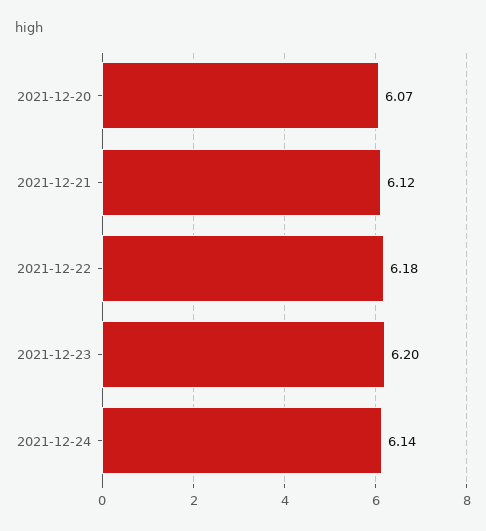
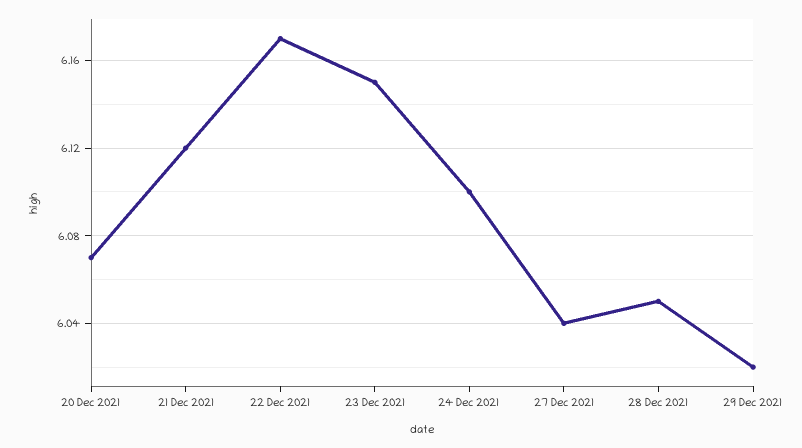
2021-12-22: 6.18 -> 6.17
2021-12-23: 6.2 -> 6.15
2021-12-24: 6.14 -> 6.1
27 Dec 2021: none -> 6.04
28 Dec 2021: none -> 6.05
29 Dec 2021: none -> 6.02

